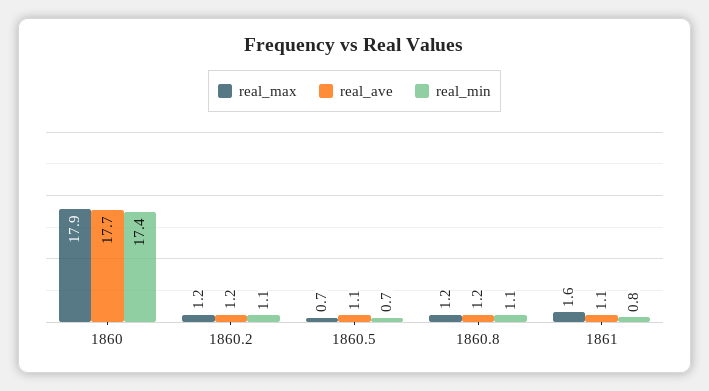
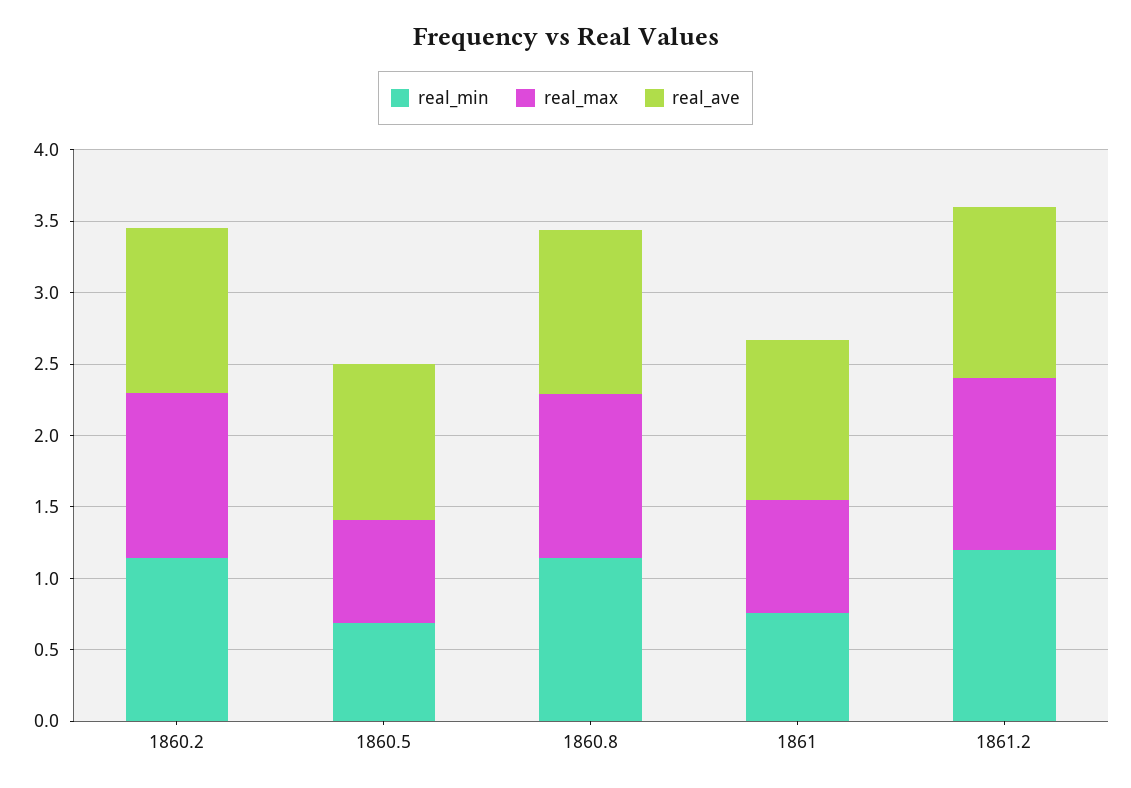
real_max, 1860: 17.9 -> none
real_ave, 1860: 17.7 -> none
real_min, 1860: 17.4 -> none
real_max, 1861: 1.6 -> 0.8
real_min, 1861.2: none -> 1.2
real_max, 1861.2: none -> 1.2
real_ave, 1861.2: none -> 1.2

